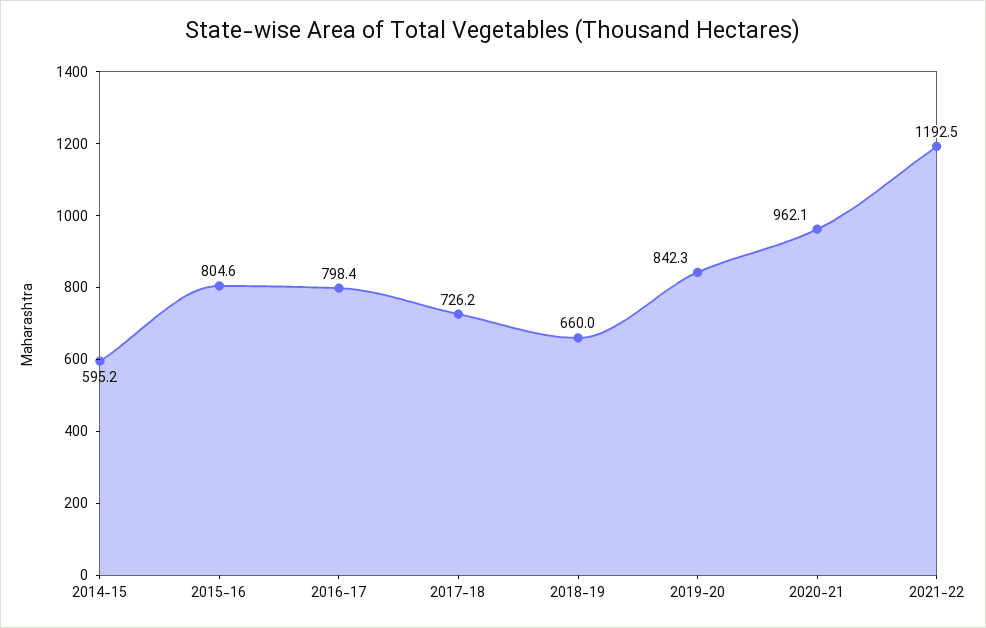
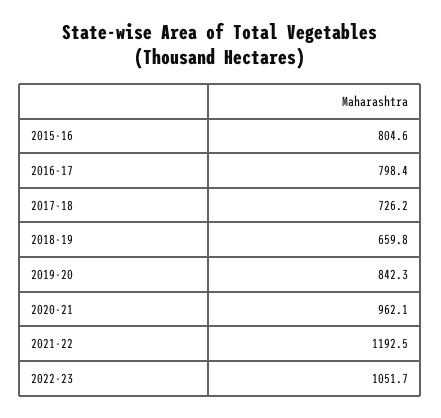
2014-15: 595.2 -> none
2018-19: 660 -> 659.8
2022-23: none -> 1051.7

